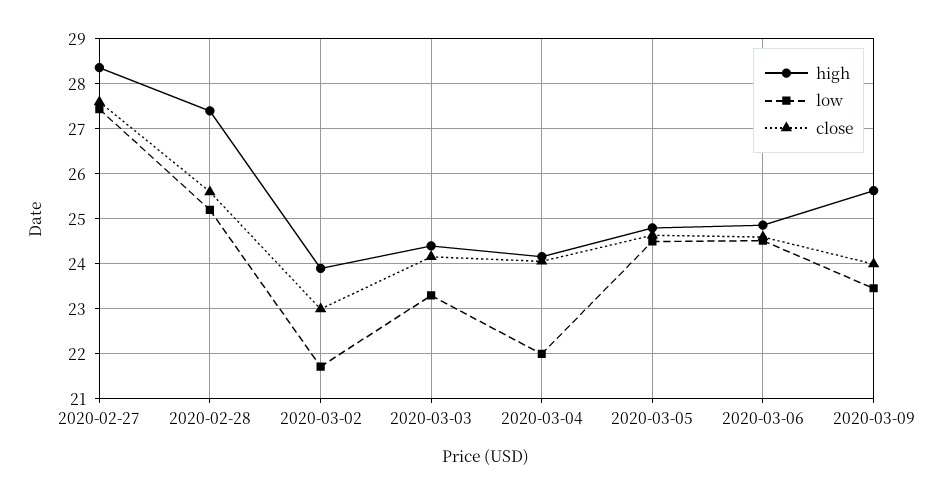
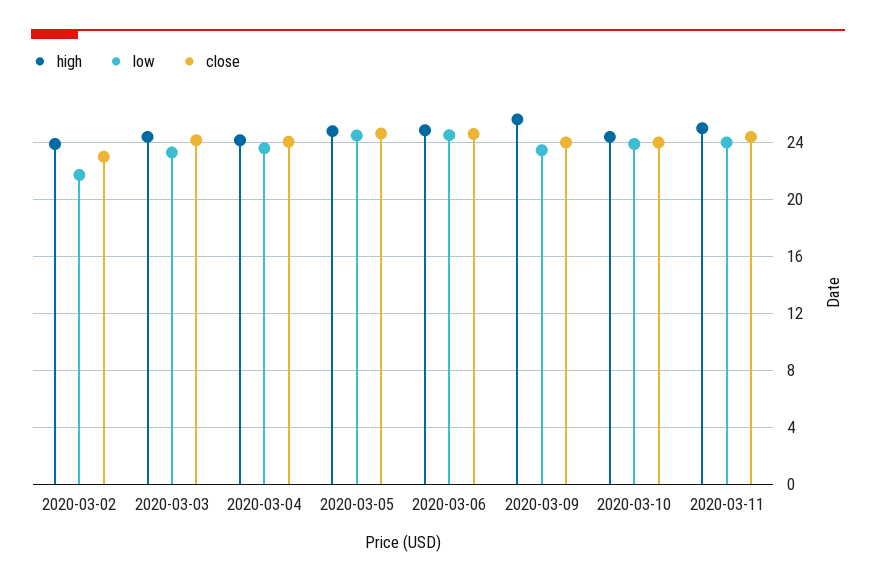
high, 2020-02-27: 28.4 -> none
low, 2020-02-27: 27.4 -> none
close, 2020-02-27: 27.6 -> none
high, 2020-02-28: 27.4 -> none
low, 2020-02-28: 25.2 -> none
close, 2020-02-28: 25.6 -> none
low, 2020-03-04: 22 -> 23.5
high, 2020-03-10: none -> 24.5
low, 2020-03-10: none -> 24
close, 2020-03-10: none -> 24
high, 2020-03-11: none -> 25
low, 2020-03-11: none -> 24
close, 2020-03-11: none -> 24.5

